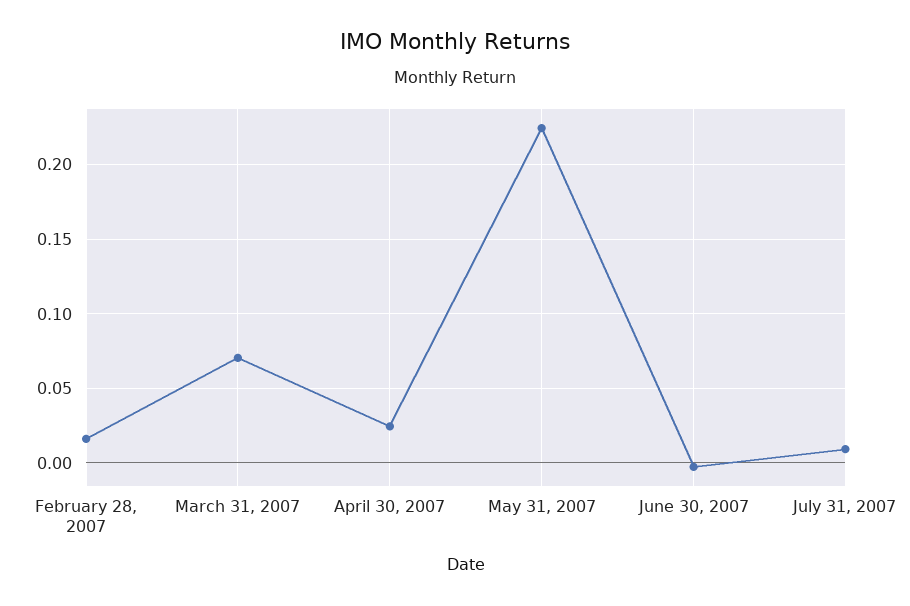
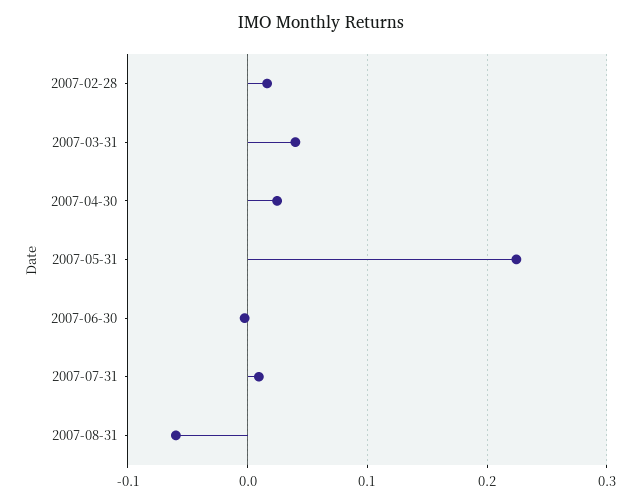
March 31, 2007: 0.07 -> 0.04
2007-08-31: none -> -0.06

